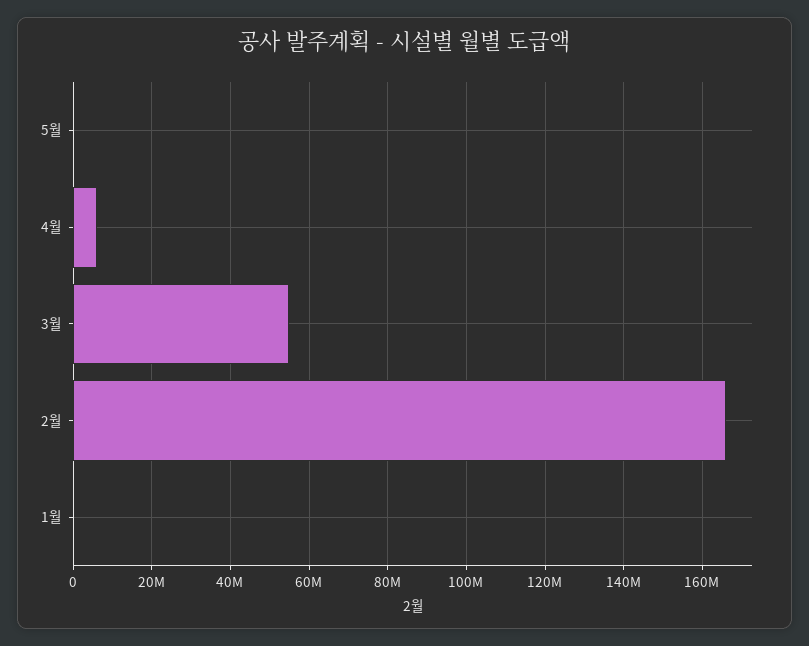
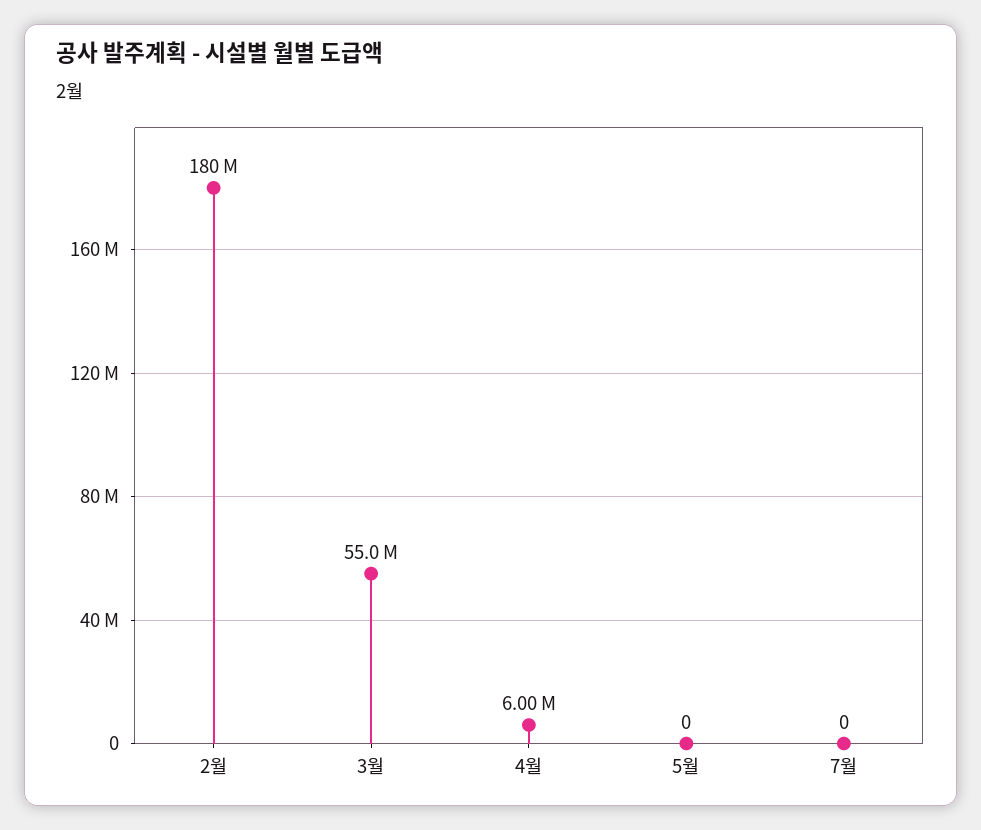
2월: 166000000 -> 180000000
1월: 0 -> none
7월: none -> 0

